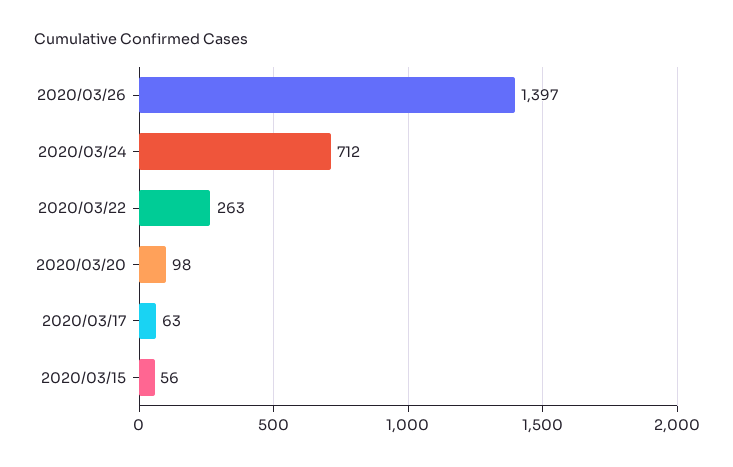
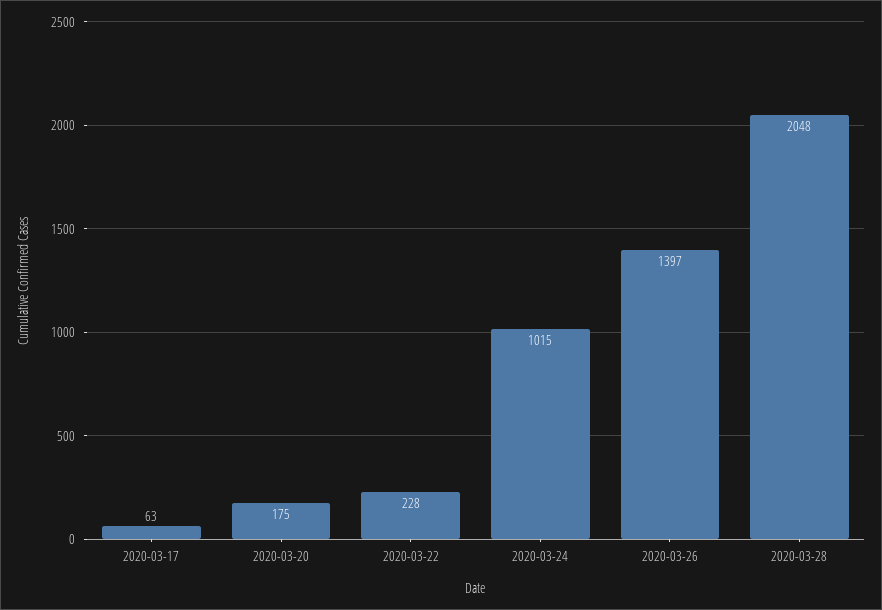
2020/03/24: 712 -> 1015
2020/03/22: 263 -> 228
2020/03/20: 98 -> 175
2020/03/15: 56 -> none
2020-03-28: none -> 2048

